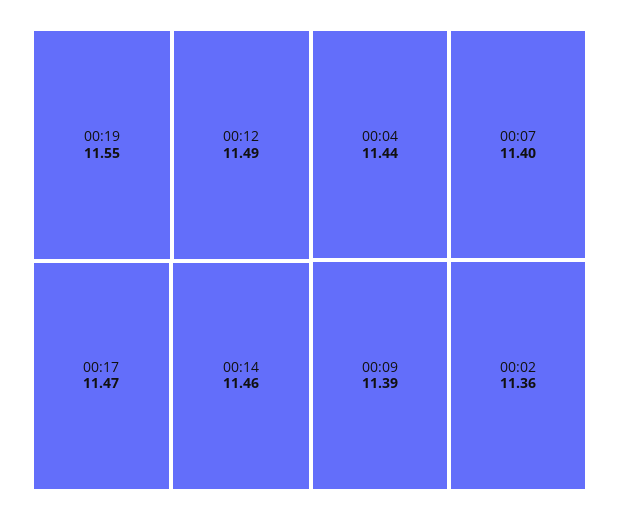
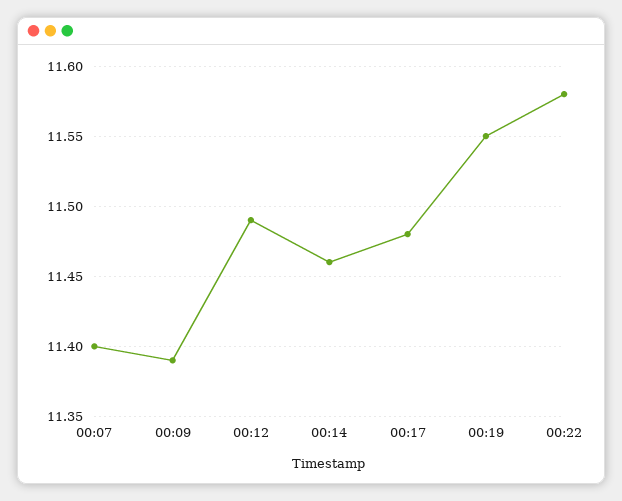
00:17: 11.47 -> 11.48
00:04: 11.44 -> none
00:02: 11.36 -> none
00:22: none -> 11.58

